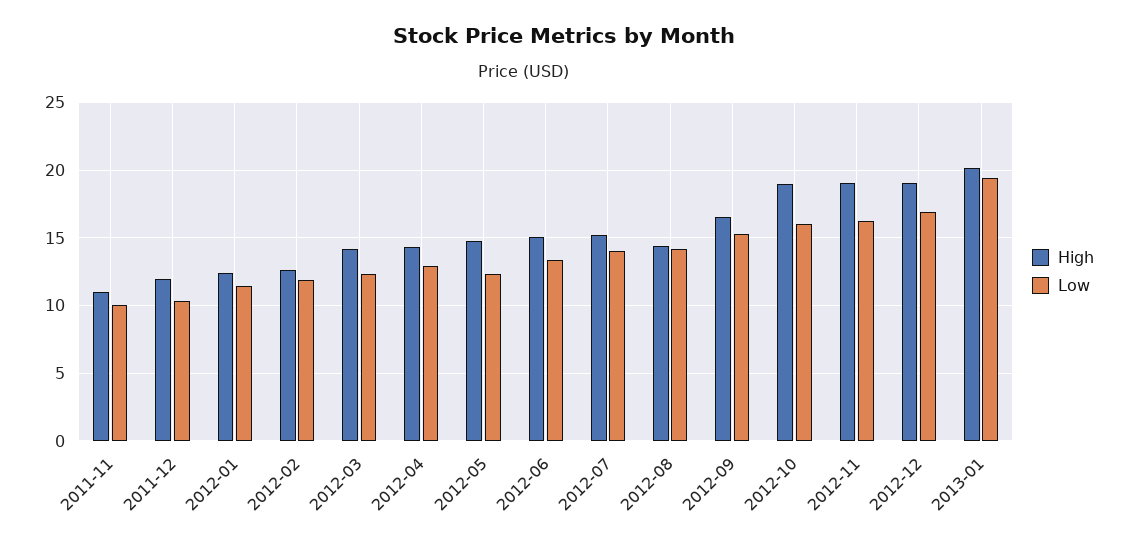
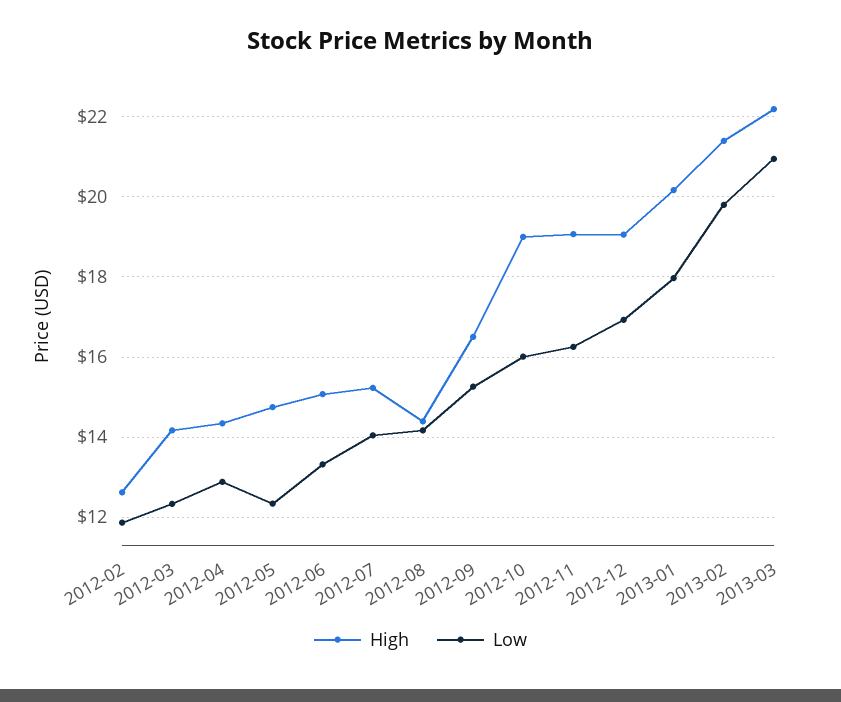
High, 2011-11: 11 -> none
Low, 2011-11: 10 -> none
High, 2011-12: 12 -> none
Low, 2011-12: 10.5 -> none
High, 2012-01: 12.5 -> none
Low, 2012-01: 11.5 -> none
Low, 2013-01: 19.5 -> 18
High, 2013-02: none -> 21.4
Low, 2013-02: none -> 19.8
High, 2013-03: none -> 22.2
Low, 2013-03: none -> 21

